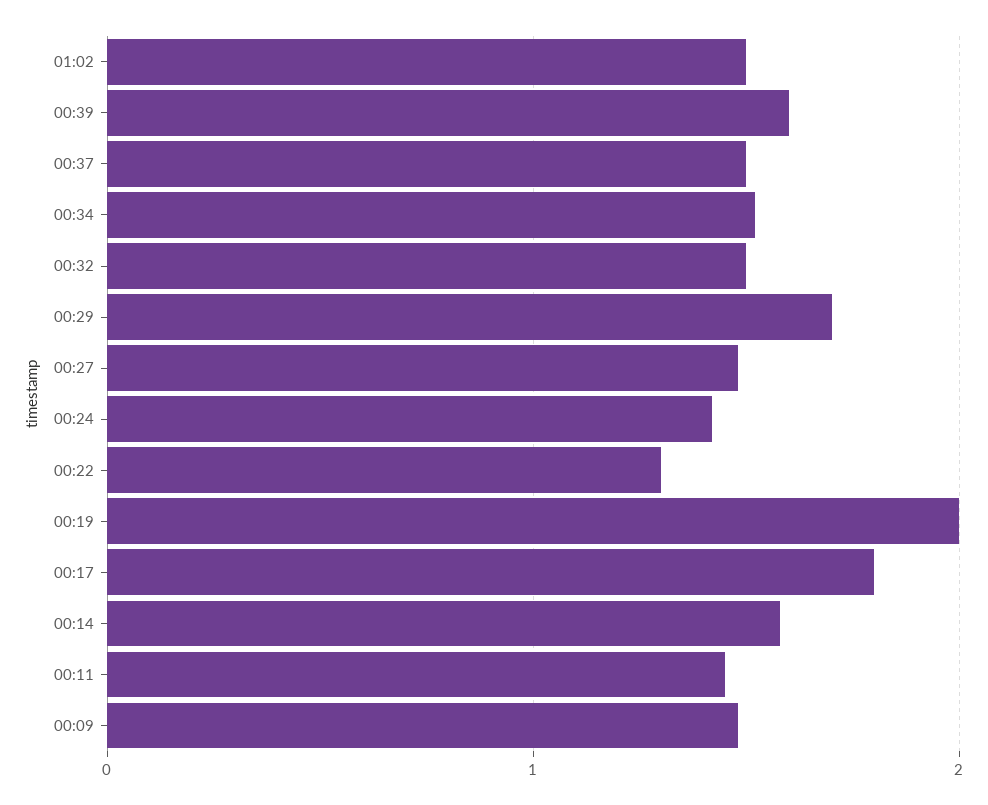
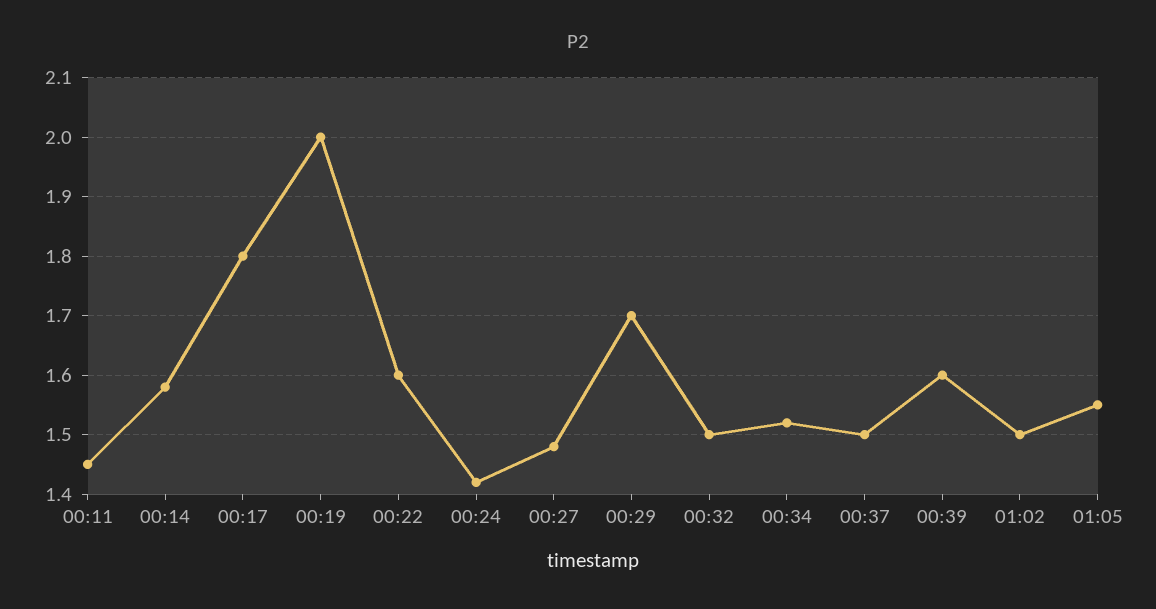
00:22: 1.3 -> 1.6
00:09: 1.5 -> none
01:05: none -> 1.55

